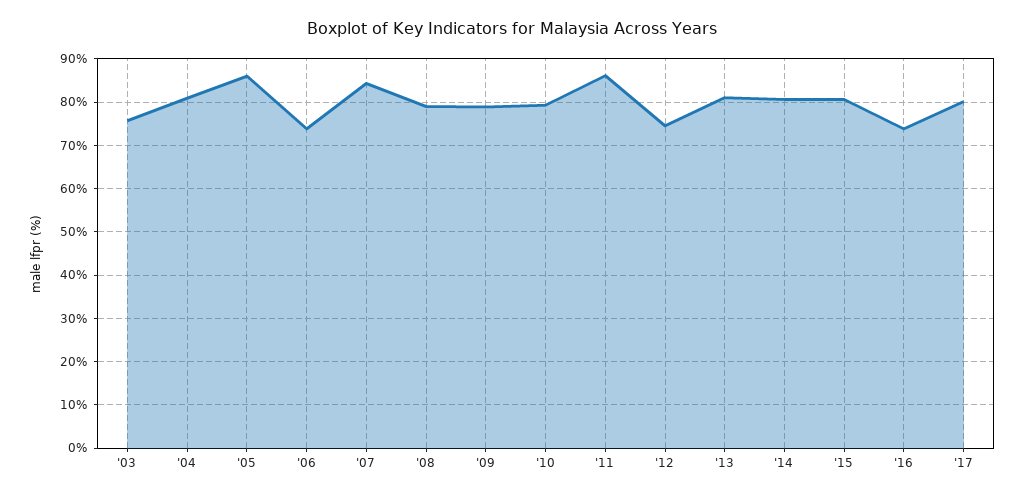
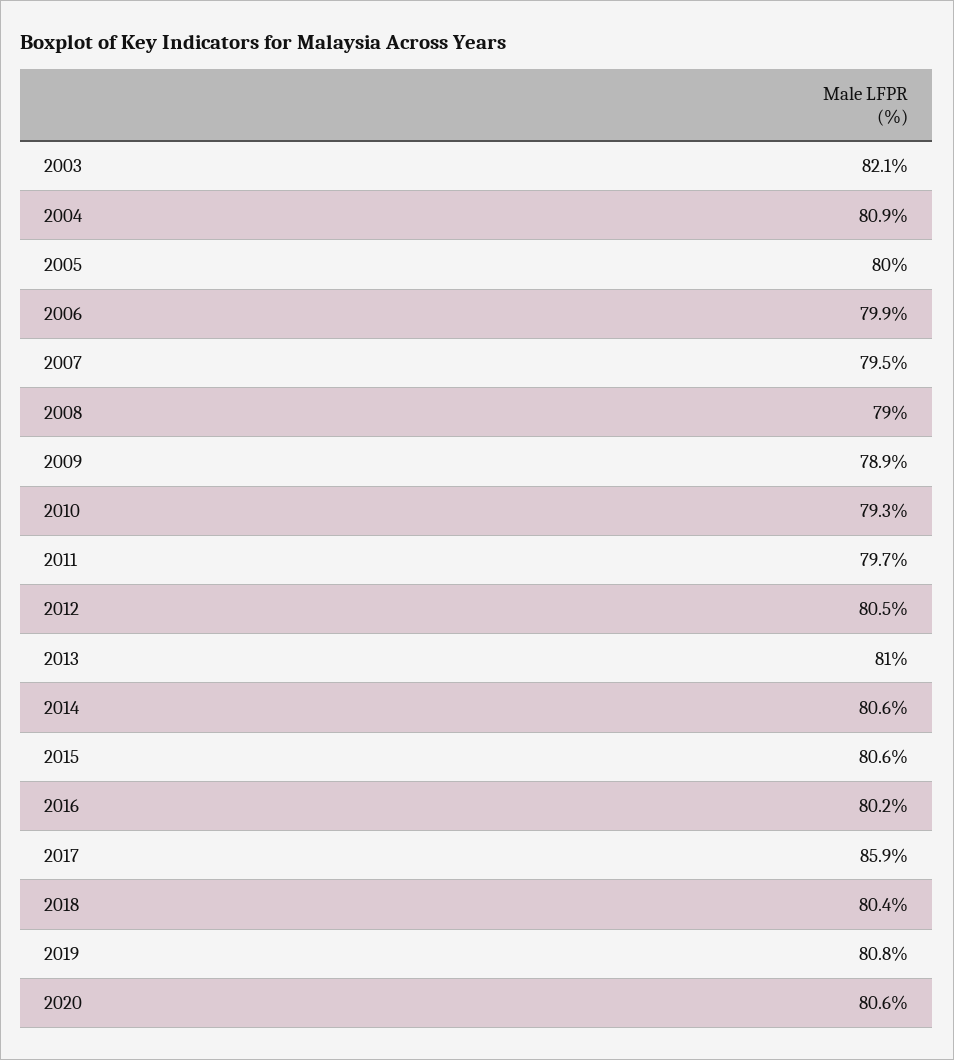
'03: 76 -> 82.1
'05: 86 -> 80
'06: 74 -> 79.9
'07: 84 -> 79.5
'11: 86 -> 79.7
'12: 74 -> 80.5
'16: 74 -> 80.2
'17: 80 -> 85.9
2018: none -> 80.4
2019: none -> 80.8
2020: none -> 80.6

